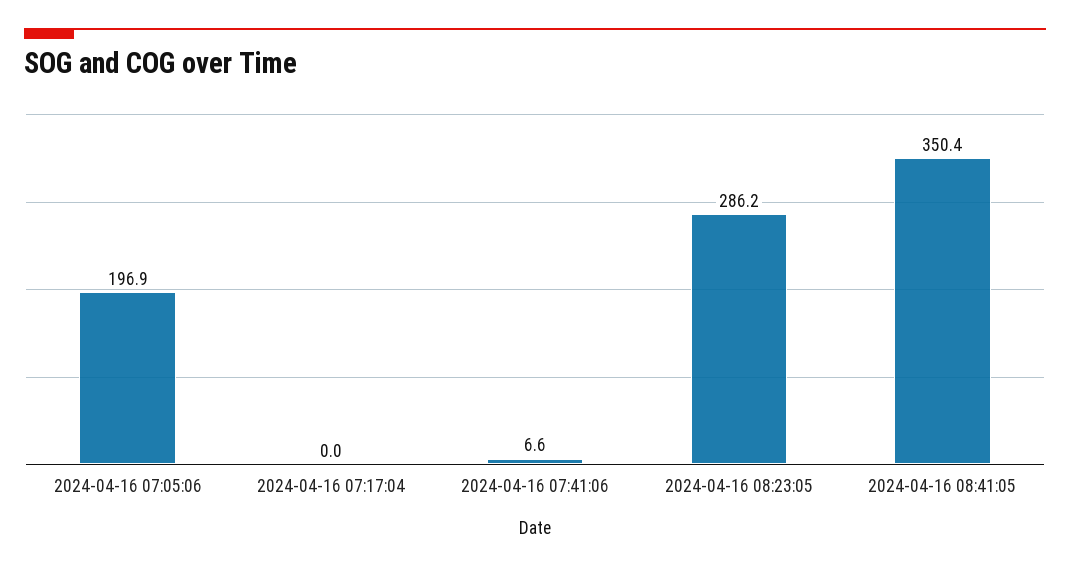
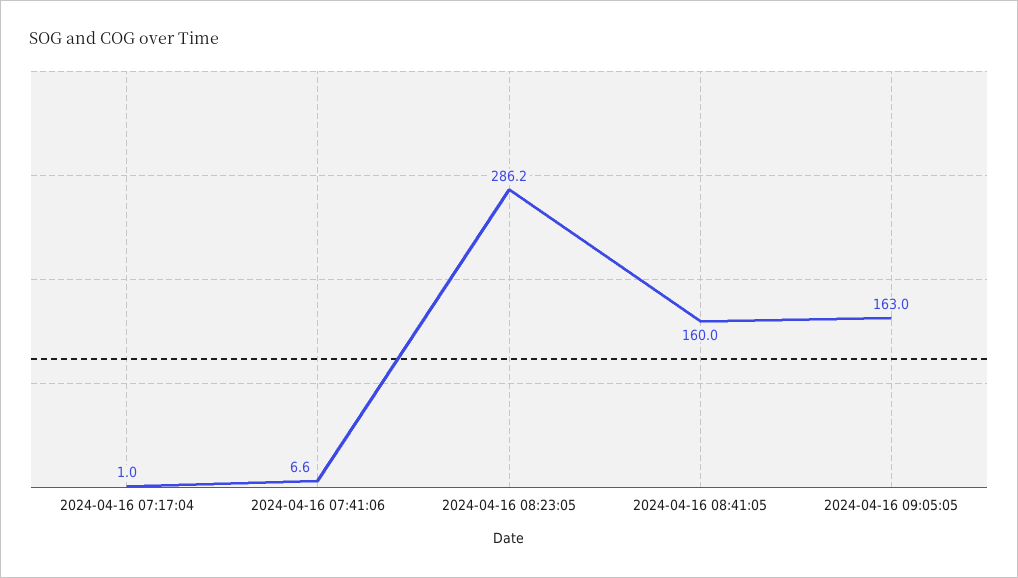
2024-04-16 07:05:06: 196.9 -> none
2024-04-16 07:17:04: 0 -> 1
2024-04-16 08:41:05: 350.4 -> 160
2024-04-16 09:05:05: none -> 163

